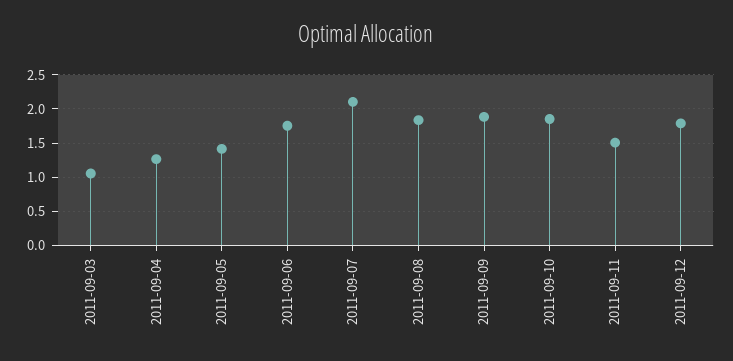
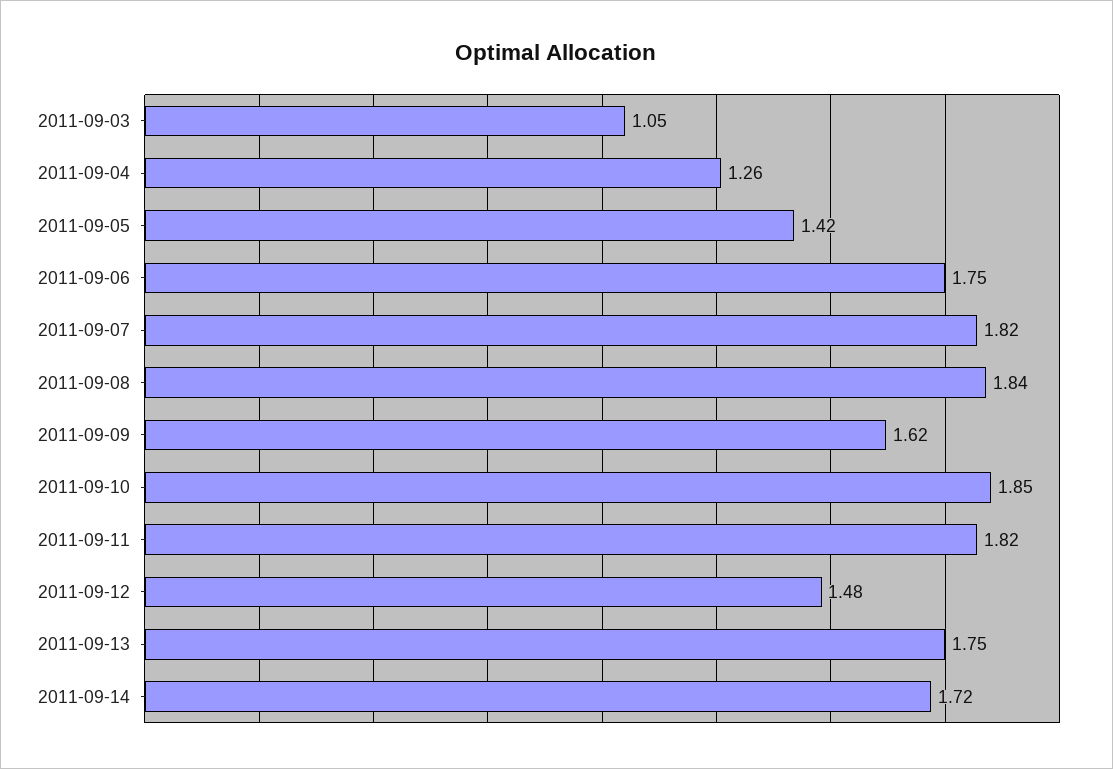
2011-09-07: 2.1 -> 1.82
2011-09-09: 1.9 -> 1.62
2011-09-11: 1.5 -> 1.82
2011-09-12: 1.8 -> 1.48
2011-09-13: none -> 1.75
2011-09-14: none -> 1.72

